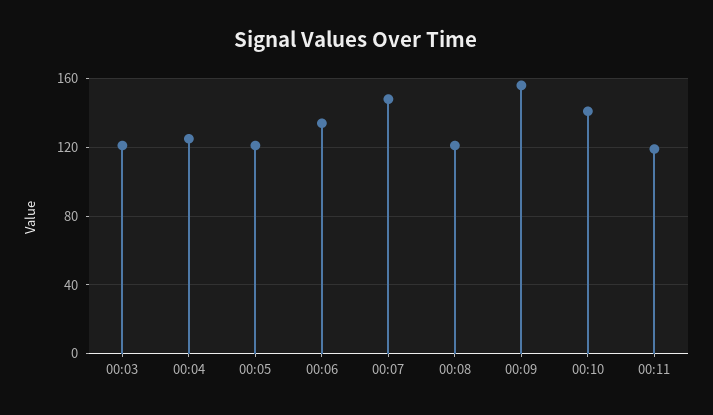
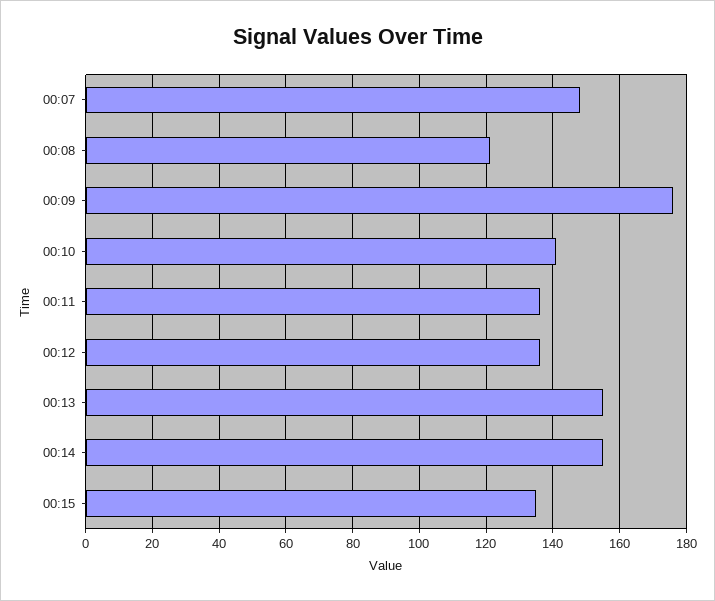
00:03: 120 -> none
00:04: 125 -> none
00:05: 120 -> none
00:06: 135 -> none
00:09: 155 -> 175
00:11: 120 -> 135
00:12: none -> 135
00:13: none -> 155
00:14: none -> 155
00:15: none -> 135

